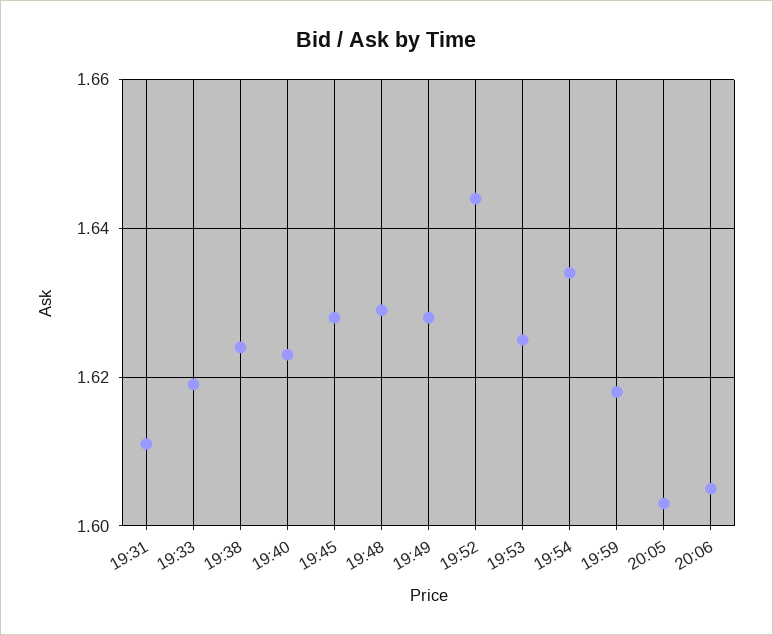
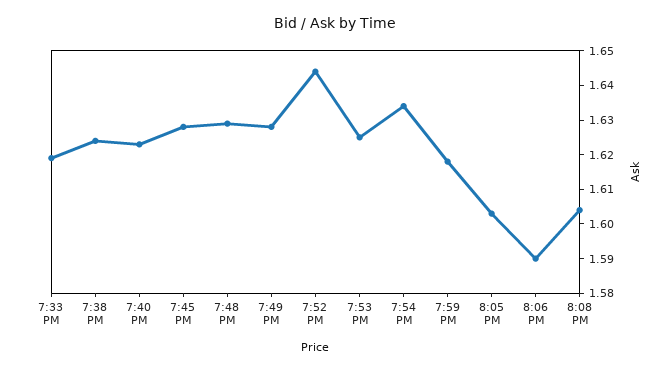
19:31: 1.61 -> none
20:06: 1.605 -> 1.59
8:08 PM: none -> 1.605

